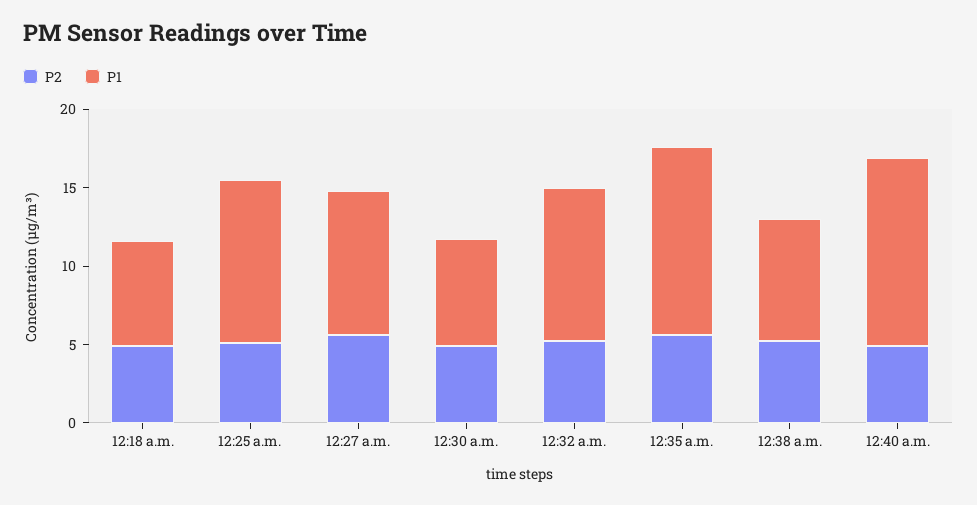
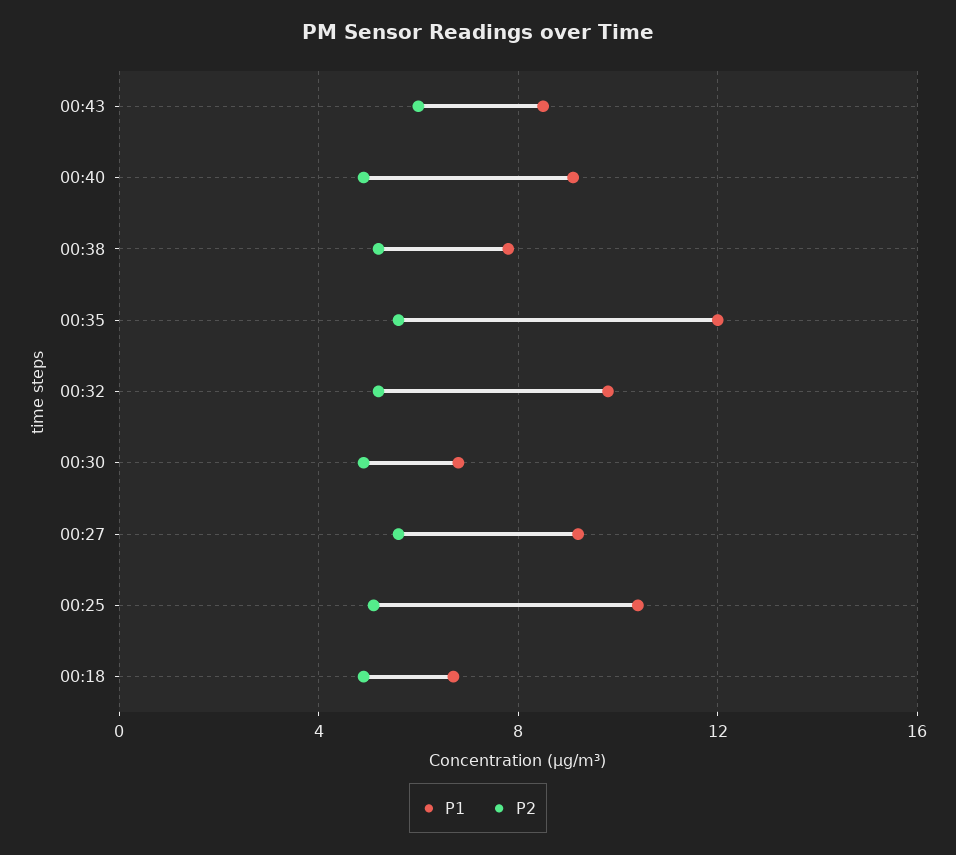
P1, 12:40 a.m.: 12 -> 9
P1, 00:43: none -> 8.5
P2, 00:43: none -> 6

